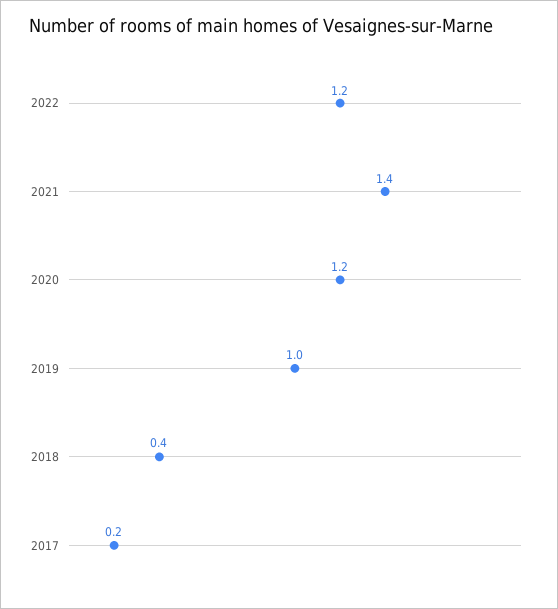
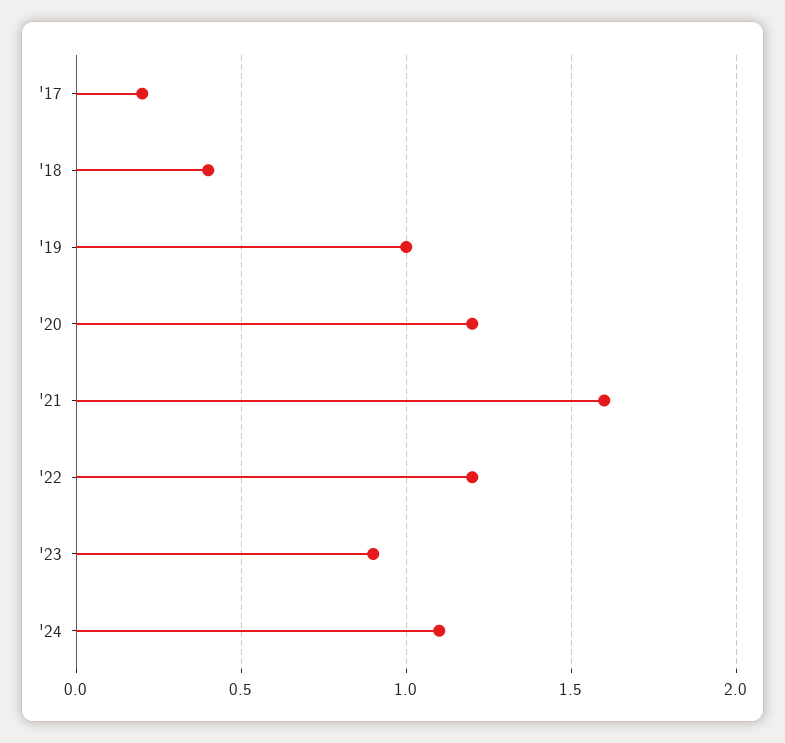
2021: 1.4 -> 1.6
'23: none -> 0.9
'24: none -> 1.1

